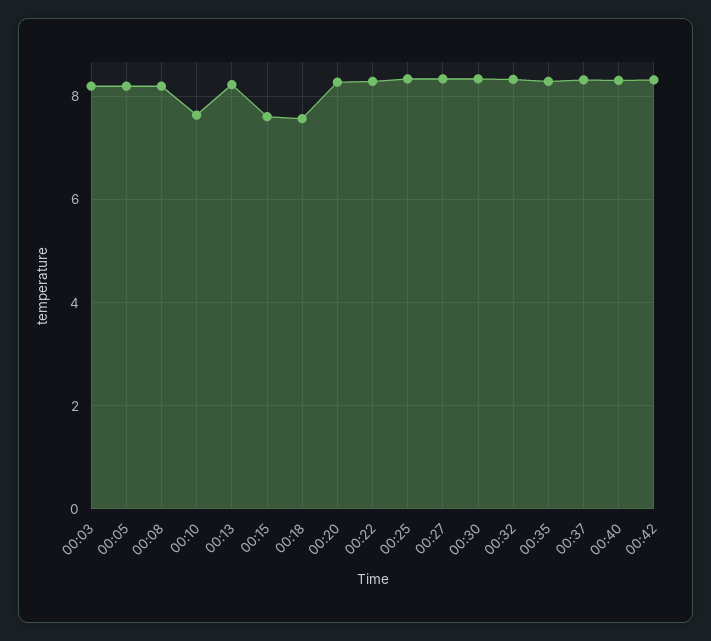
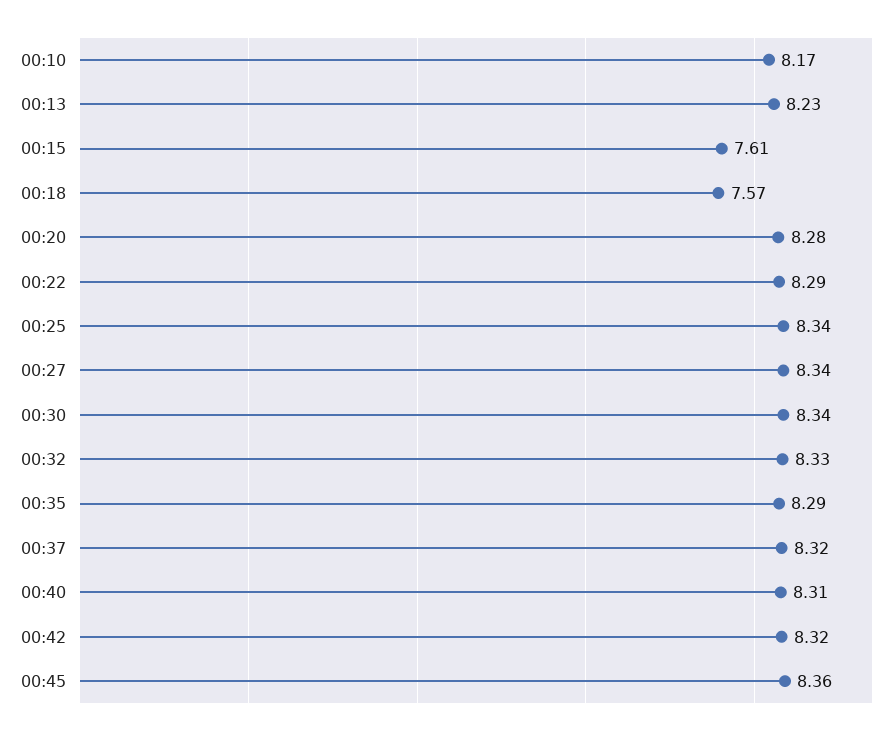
00:03: 8.2 -> none
00:05: 8.2 -> none
00:08: 8.2 -> none
00:10: 7.6 -> 8.17
00:45: none -> 8.36

